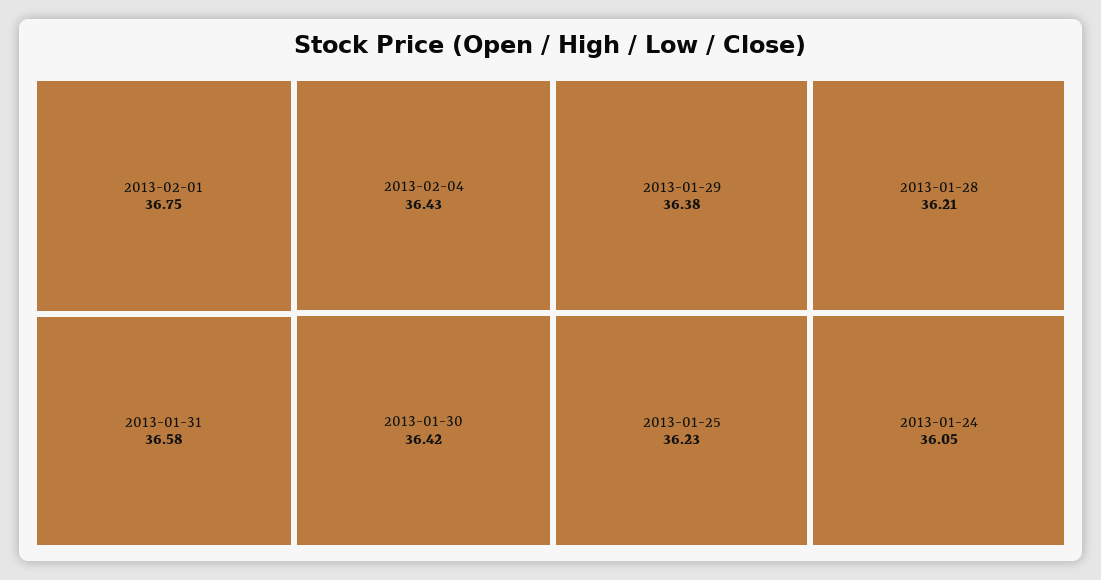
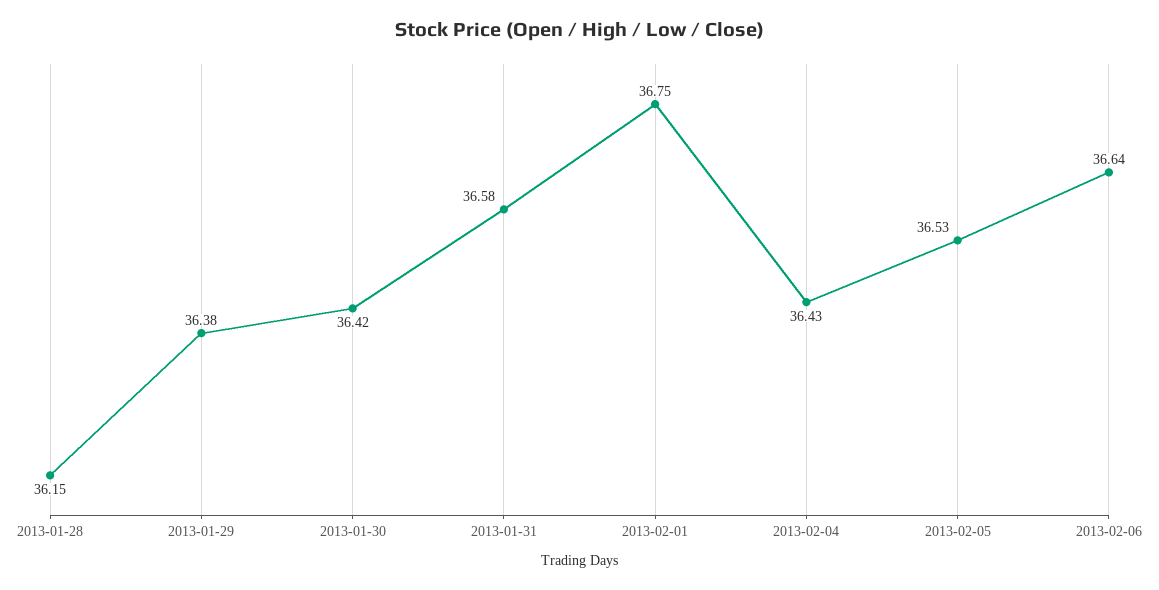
2013-01-25: 36.23 -> none
2013-01-28: 36.21 -> 36.15
2013-01-24: 36.05 -> none
2013-02-05: none -> 36.53
2013-02-06: none -> 36.64

